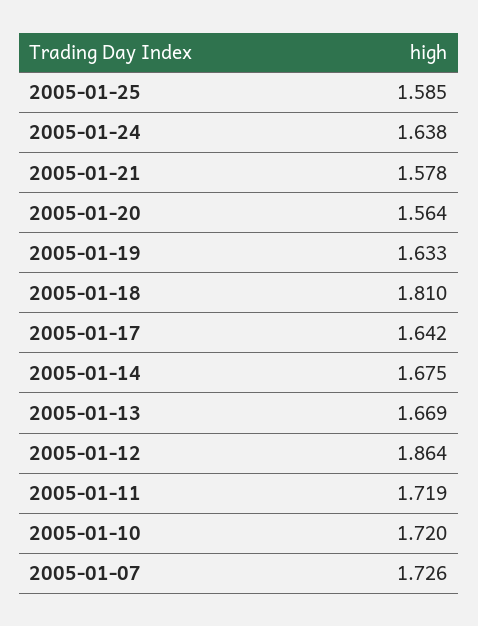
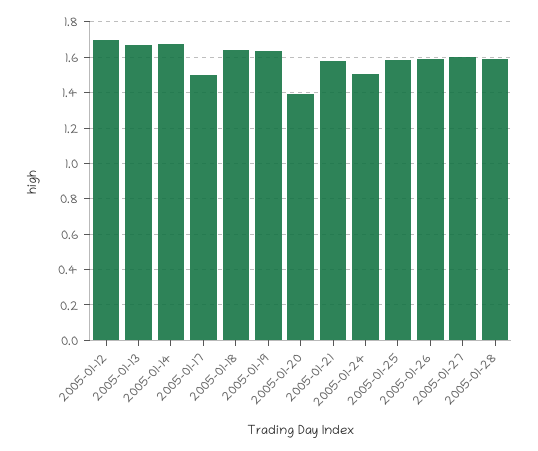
2005-01-24: 1.638 -> 1.5
2005-01-20: 1.564 -> 1.4
2005-01-18: 1.81 -> 1.65
2005-01-17: 1.642 -> 1.5
2005-01-12: 1.864 -> 1.7
2005-01-11: 1.719 -> none
2005-01-10: 1.72 -> none
2005-01-07: 1.726 -> none
2005-01-26: none -> 1.6
2005-01-27: none -> 1.6
2005-01-28: none -> 1.6

